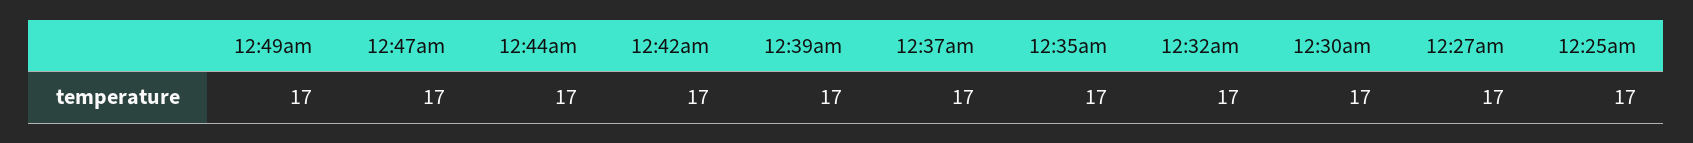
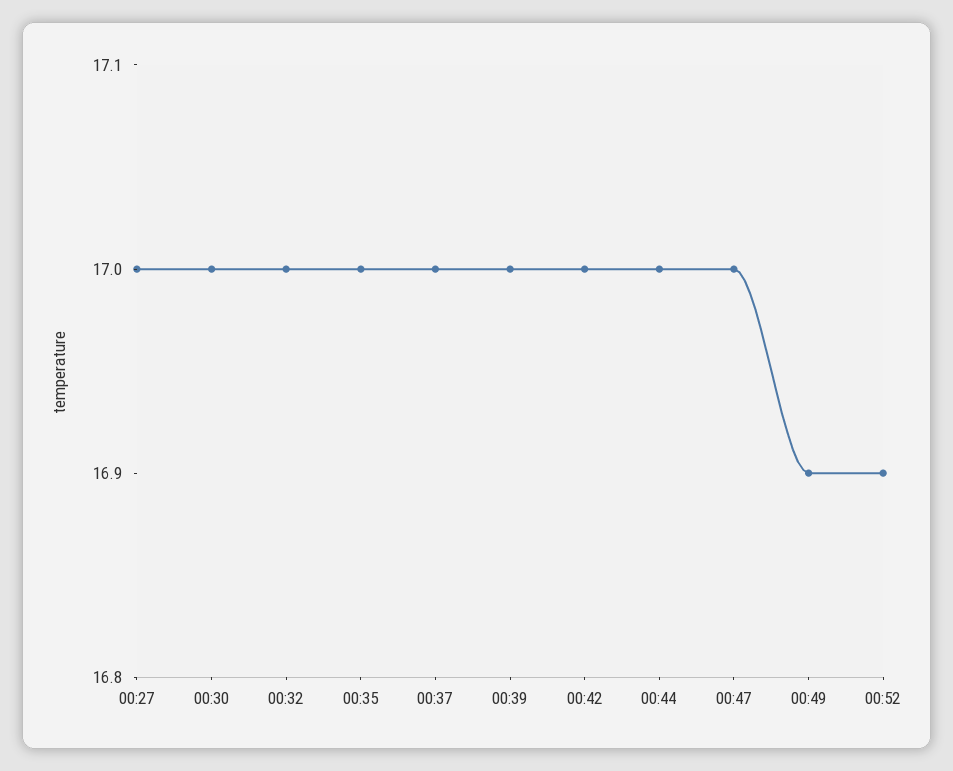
12:49am: 17 -> 16.9
12:25am: 17 -> none
00:52: none -> 16.9

